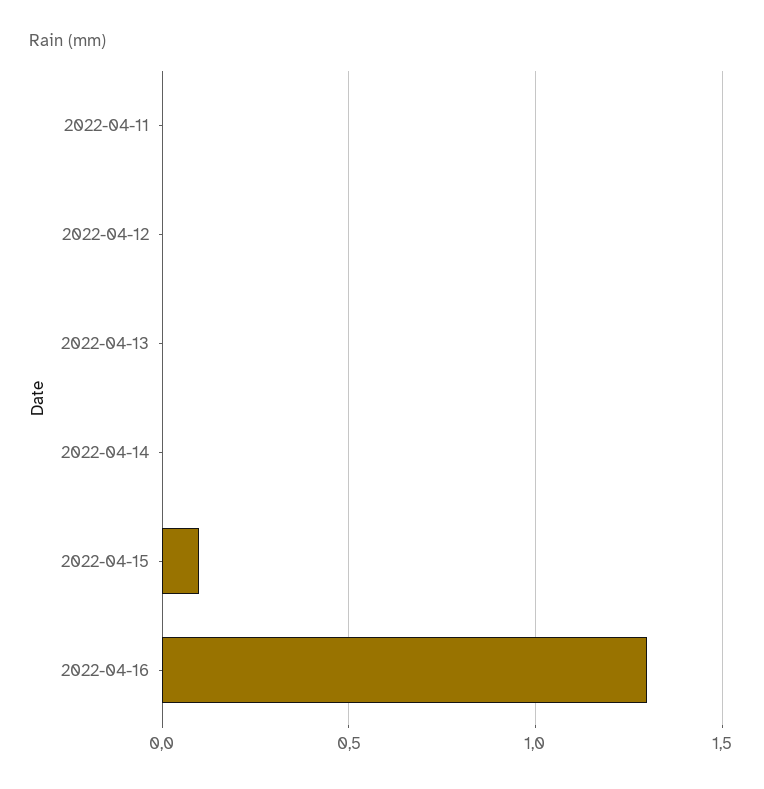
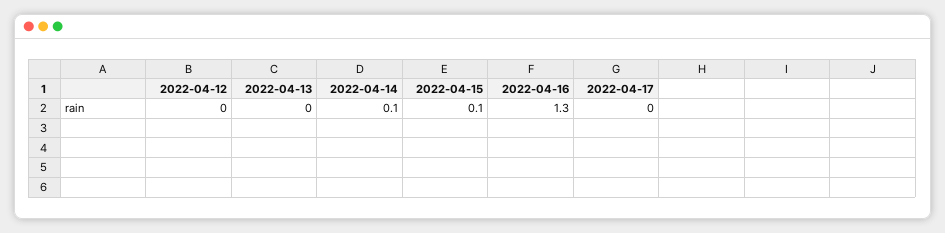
2022-04-11: 0 -> none
2022-04-14: 0 -> 0.1
2022-04-17: none -> 0

